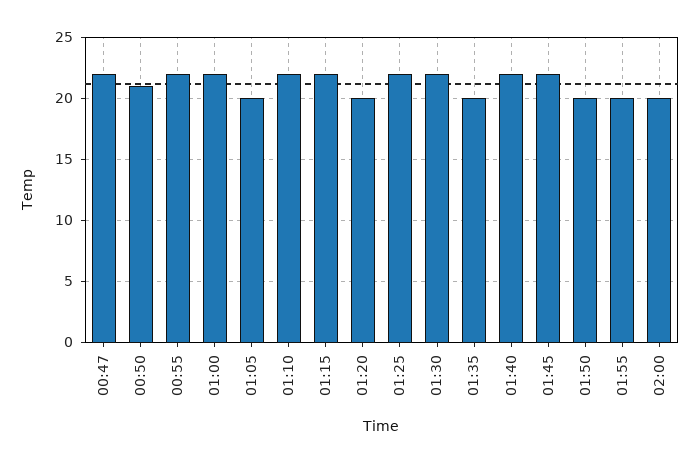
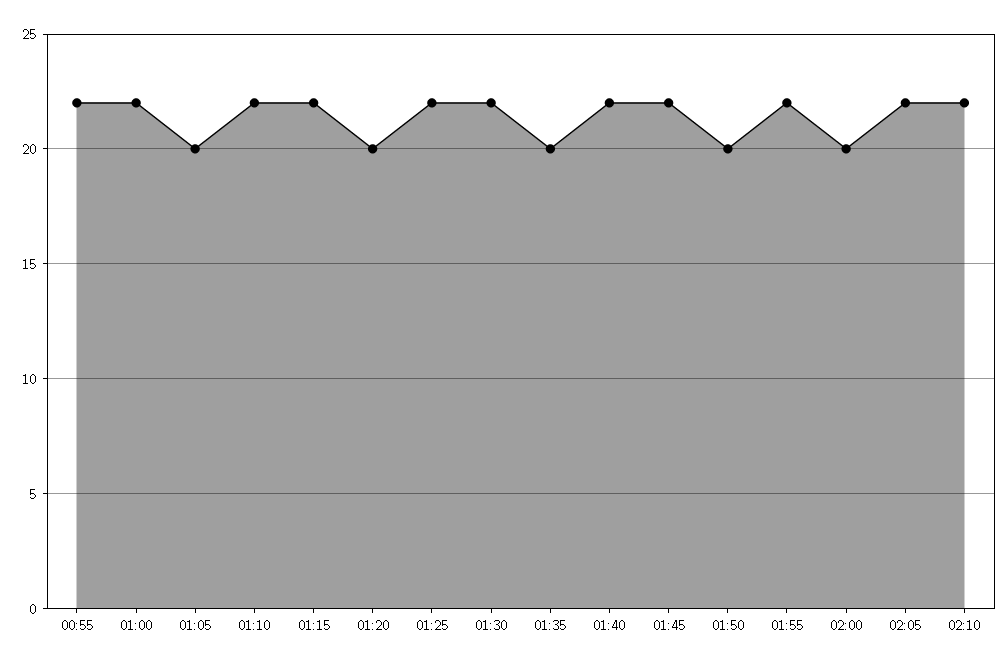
00:47: 22 -> none
00:50: 21 -> none
01:55: 20 -> 22
02:05: none -> 22
02:10: none -> 22

